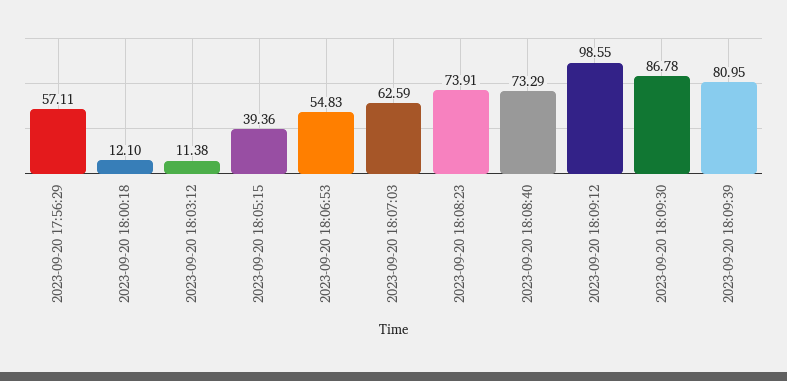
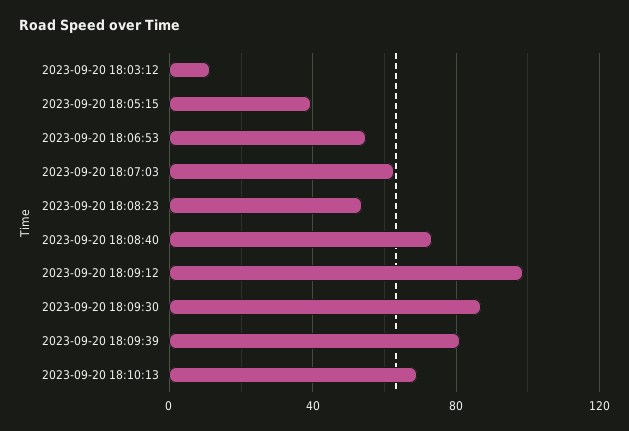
2023-09-20 17:56:29: 57.11 -> none
2023-09-20 18:00:18: 12.1 -> none
2023-09-20 18:08:23: 73.91 -> 55
2023-09-20 18:10:13: none -> 70

